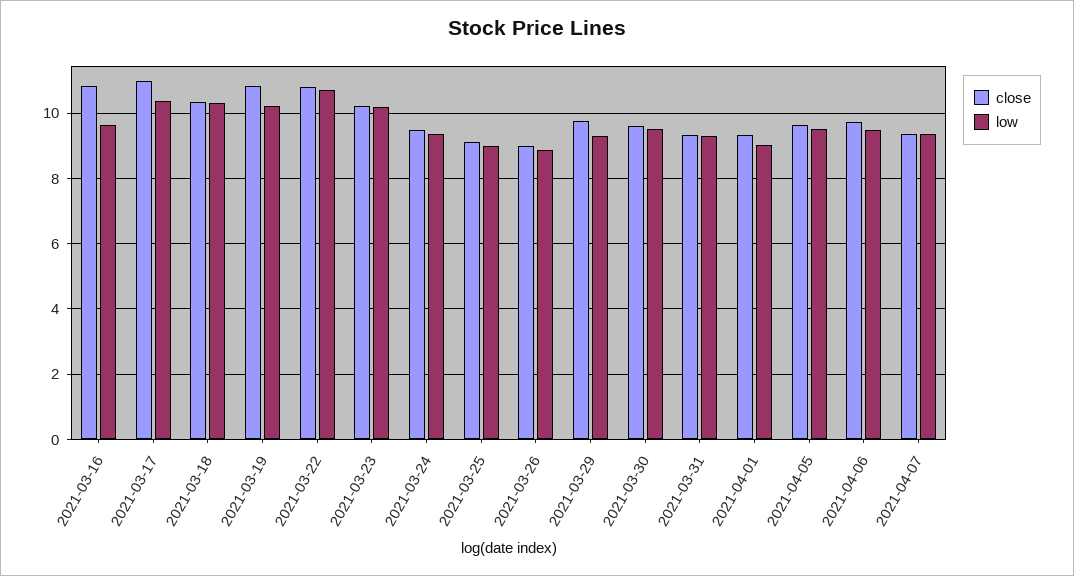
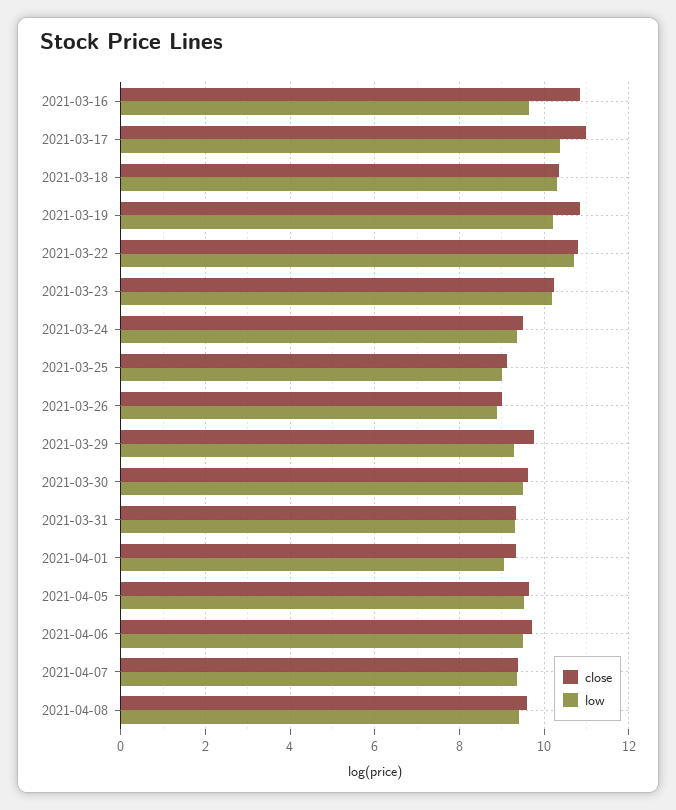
close, 2021-04-08: none -> 9.6
low, 2021-04-08: none -> 9.4

